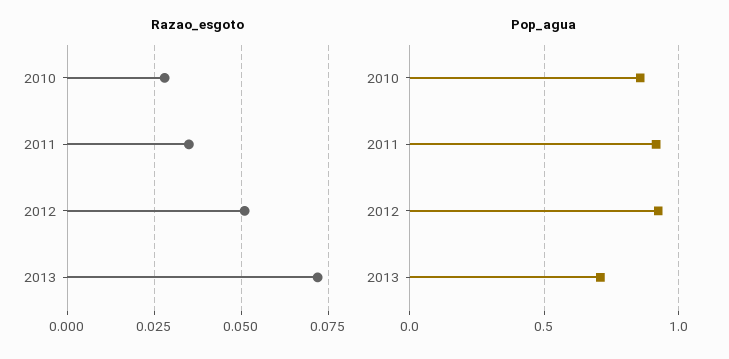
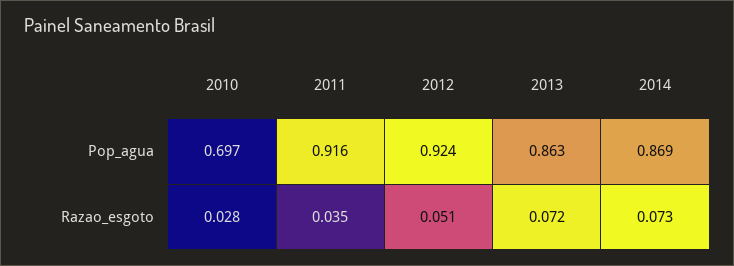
Pop_agua, 2010: 0.85 -> 0.697
Pop_agua, 2013: 0.7 -> 0.863
Pop_agua, 2014: none -> 0.869
Razao_esgoto, 2014: none -> 0.073

